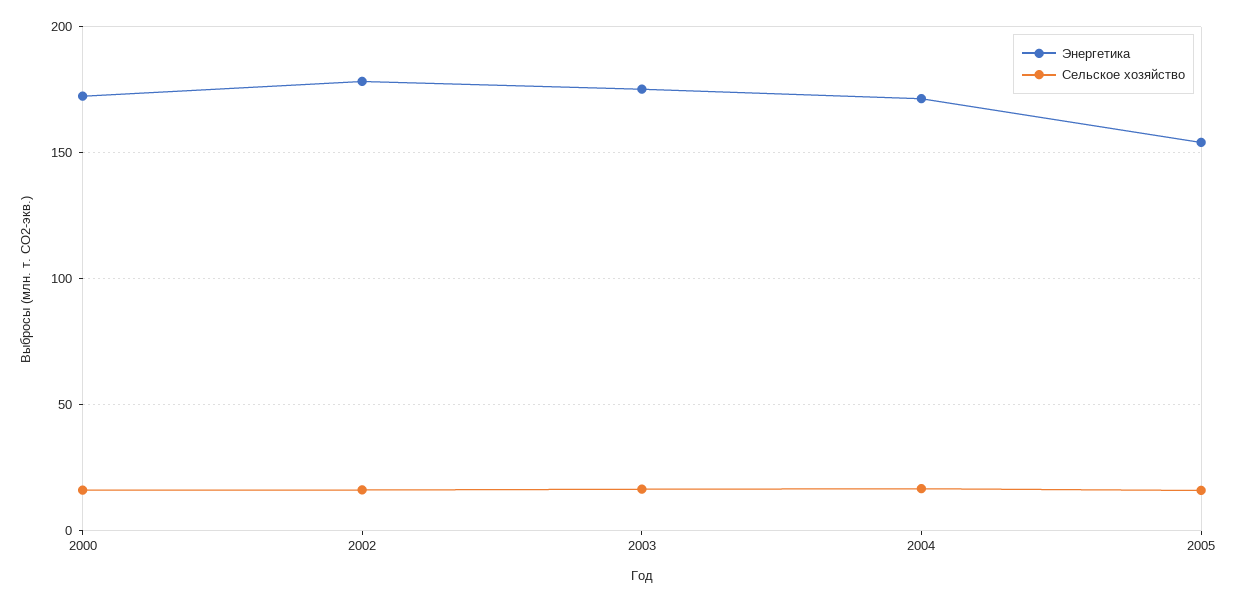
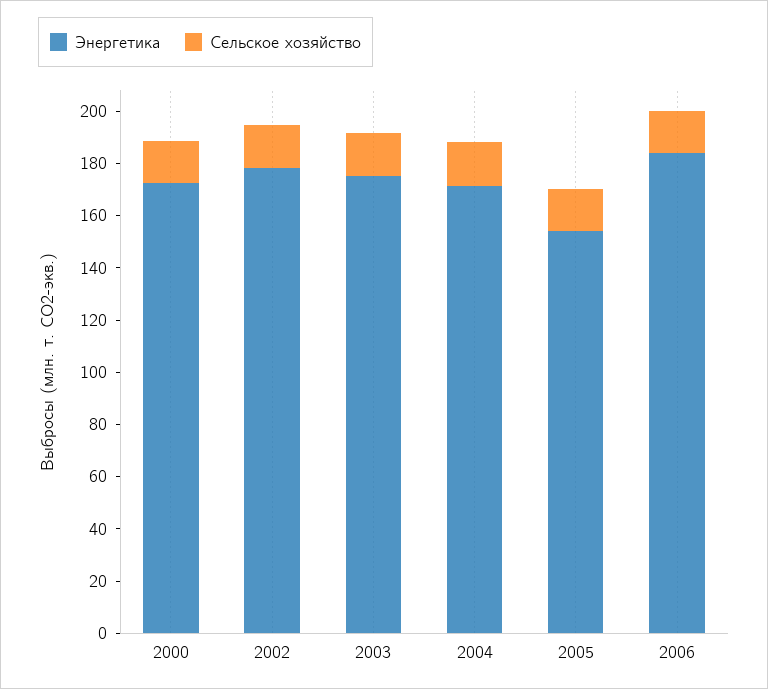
Энергетика, 2006: none -> 185
Сельское хозяйство, 2006: none -> 15

